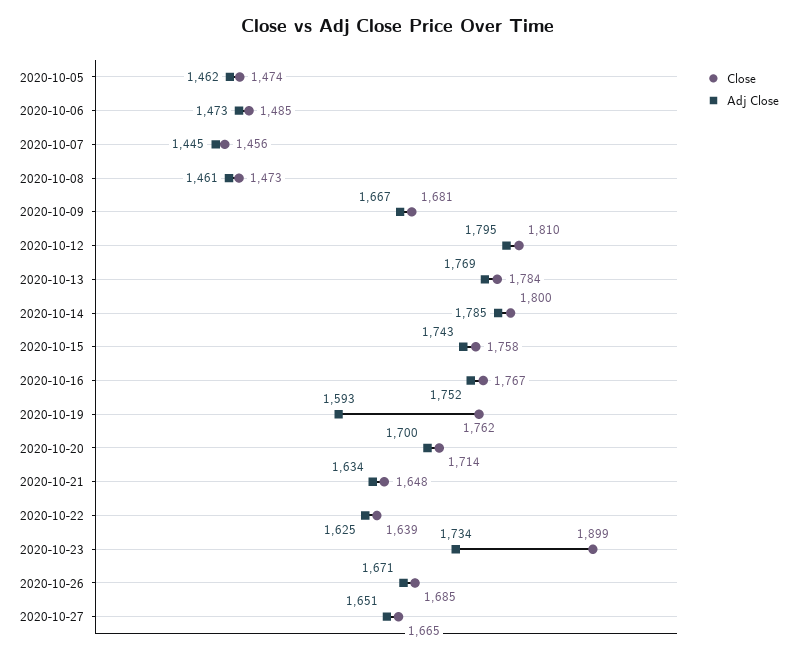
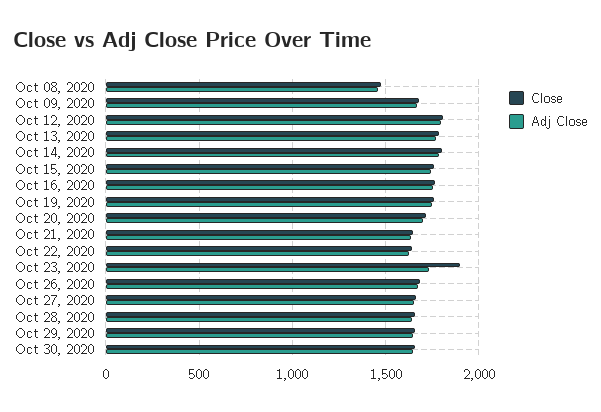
Close, 2020-10-05: 1474 -> none
Adj Close, 2020-10-05: 1462 -> none
Close, 2020-10-06: 1485 -> none
Adj Close, 2020-10-06: 1473 -> none
Close, 2020-10-07: 1456 -> none
Adj Close, 2020-10-07: 1445 -> none
Adj Close, 2020-10-19: 1593 -> 1750
Close, Oct 28, 2020: none -> 1650
Adj Close, Oct 28, 2020: none -> 1650
Close, Oct 29, 2020: none -> 1650
Adj Close, Oct 29, 2020: none -> 1650
Close, Oct 30, 2020: none -> 1650
Adj Close, Oct 30, 2020: none -> 1650

